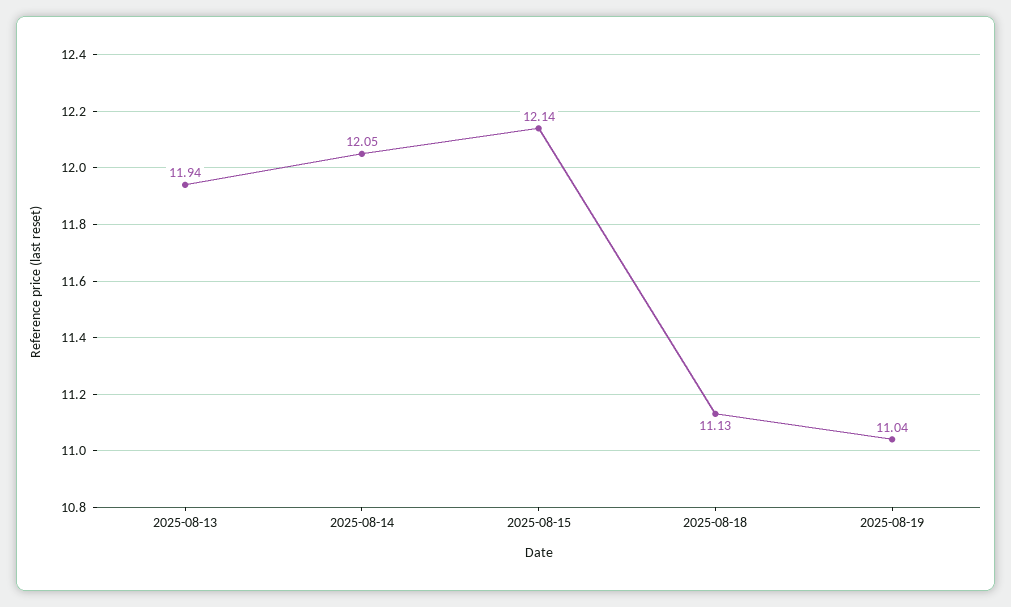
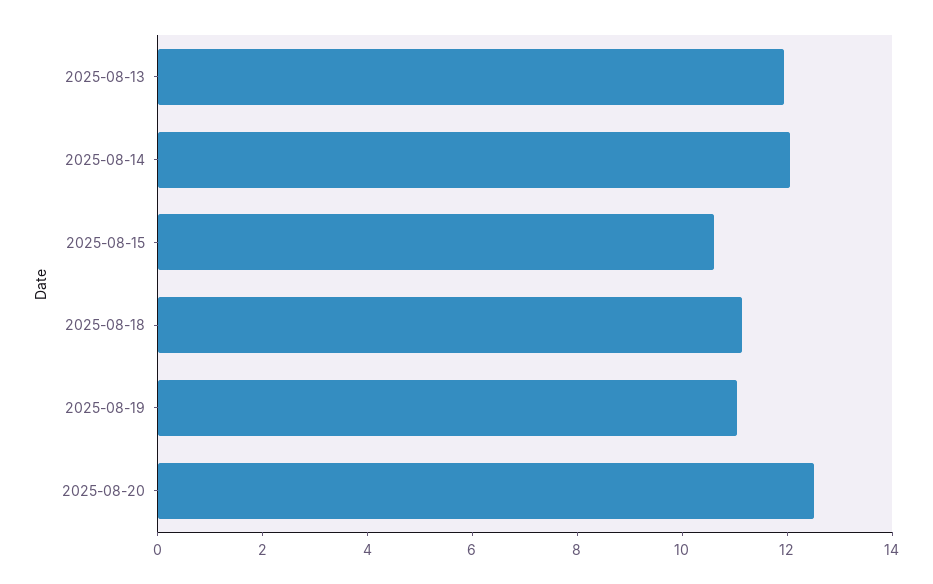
2025-08-15: 12.14 -> 10.5
2025-08-20: none -> 12.5

